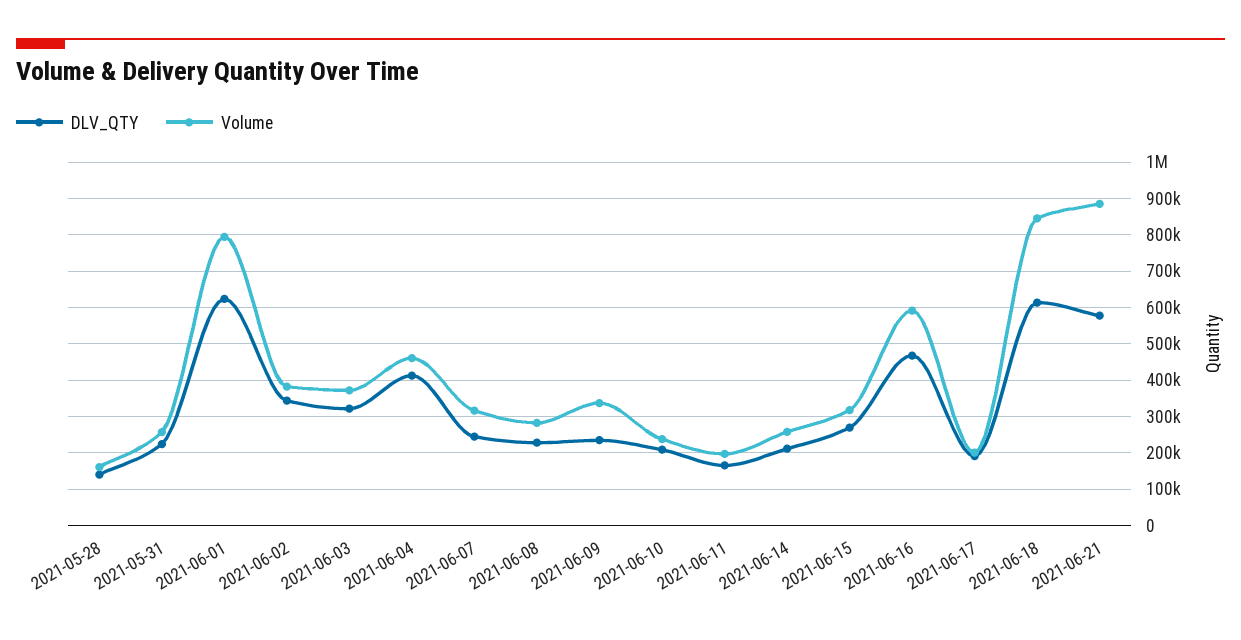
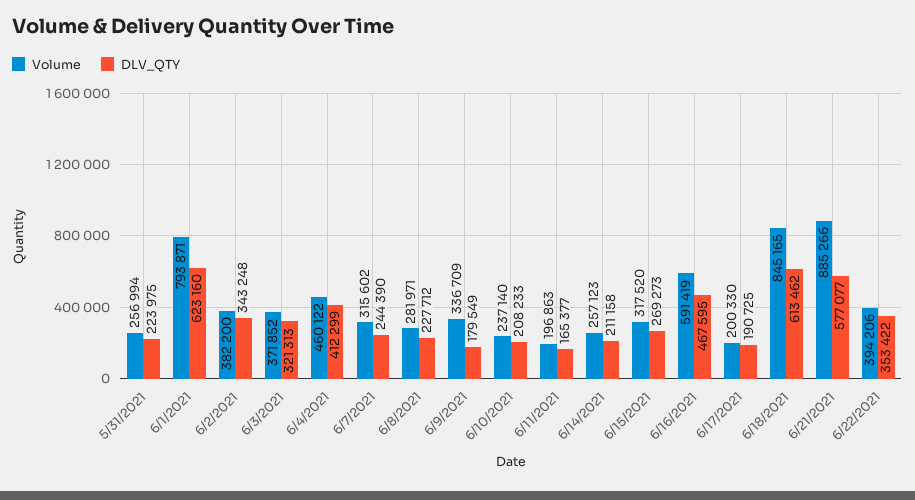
DLV_QTY, 2021-05-28: 140000 -> none
Volume, 2021-05-28: 160000 -> none
DLV_QTY, 2021-06-09: 240000 -> 179549
Volume, 6/22/2021: none -> 394206
DLV_QTY, 6/22/2021: none -> 353422

